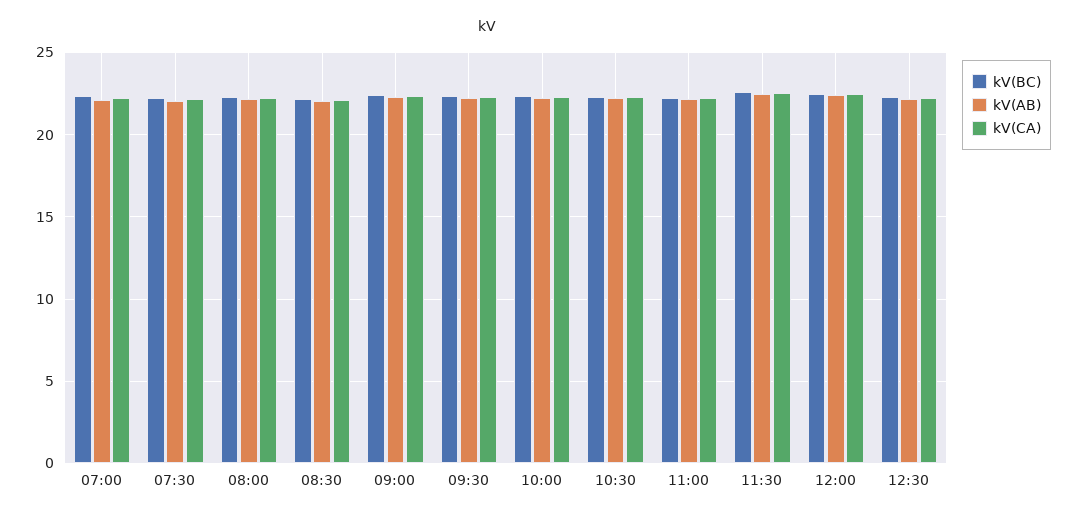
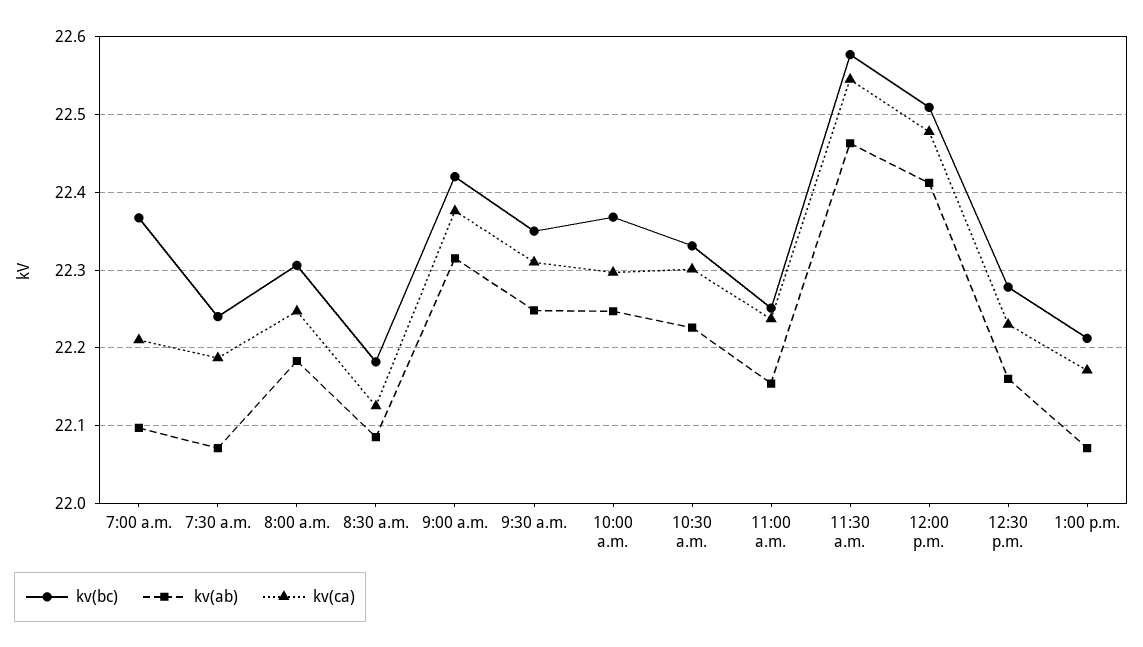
kV(BC), 1:00 p.m.: none -> 22.21
kV(AB), 1:00 p.m.: none -> 22.07
kV(CA), 1:00 p.m.: none -> 22.17

